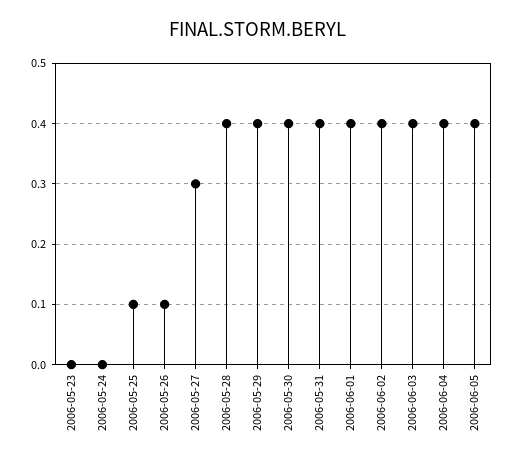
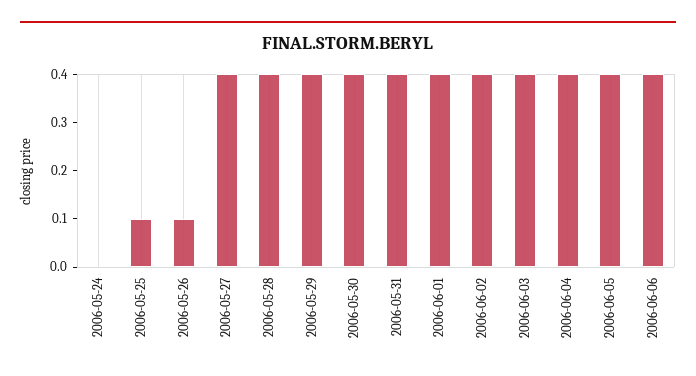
2006-05-23: 0 -> none
2006-05-27: 0.3 -> 0.4
2006-06-06: none -> 0.4

